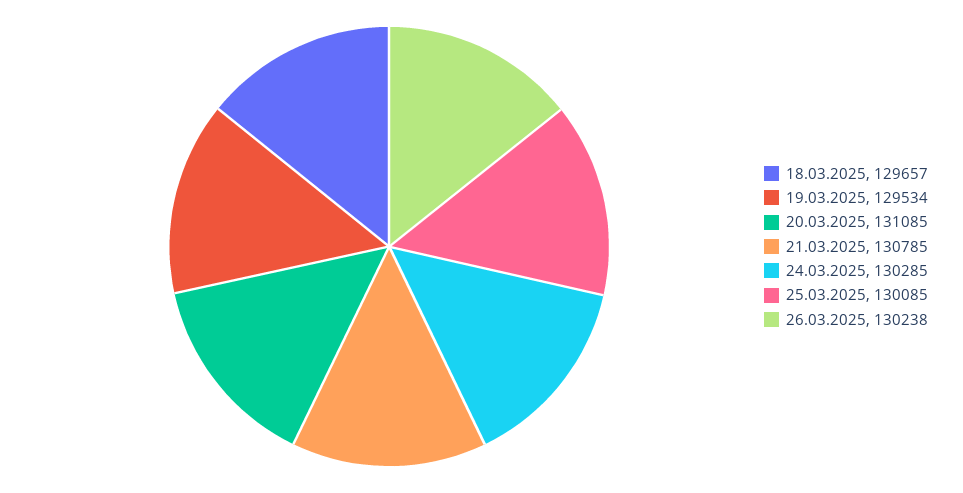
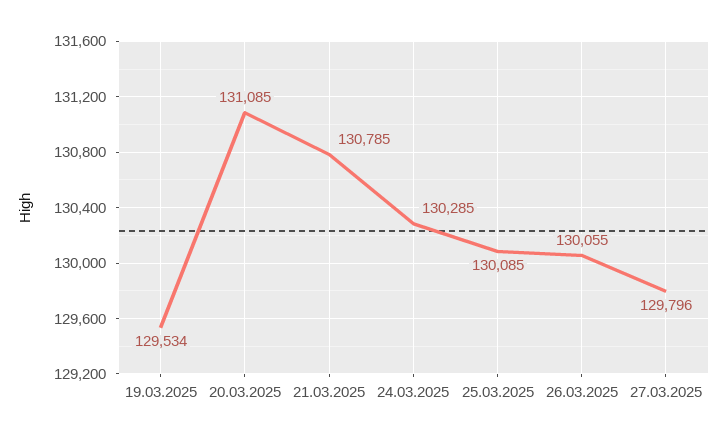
18.03.2025: 129657 -> none
26.03.2025: 130238 -> 130055
27.03.2025: none -> 129796

